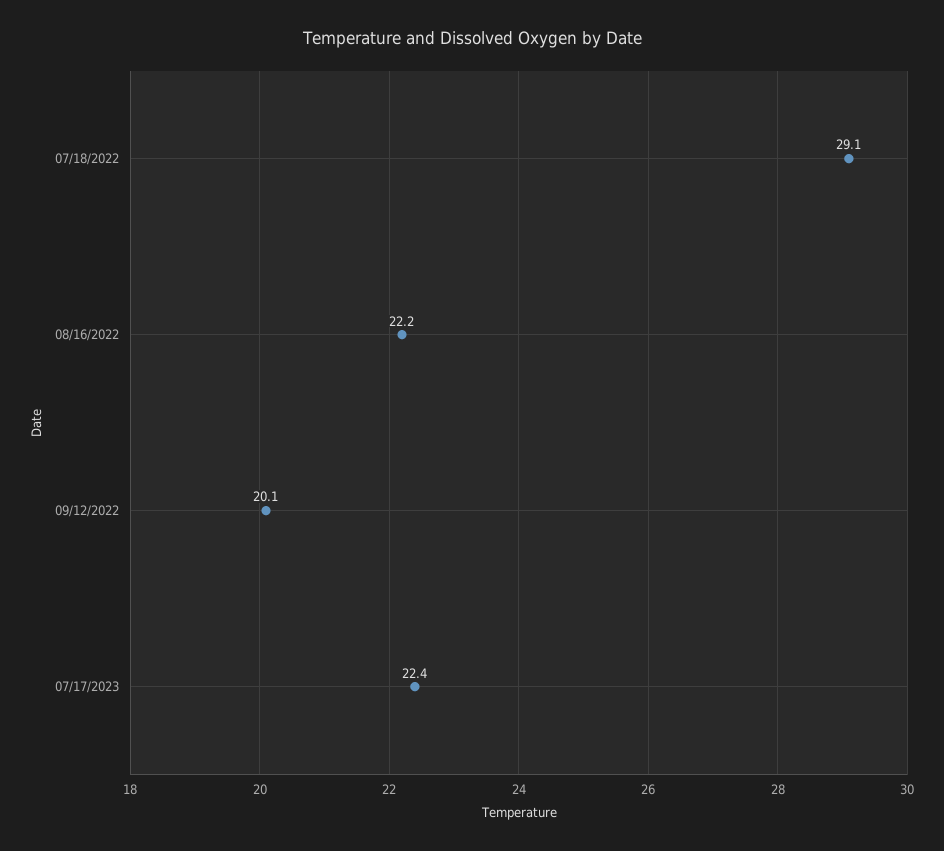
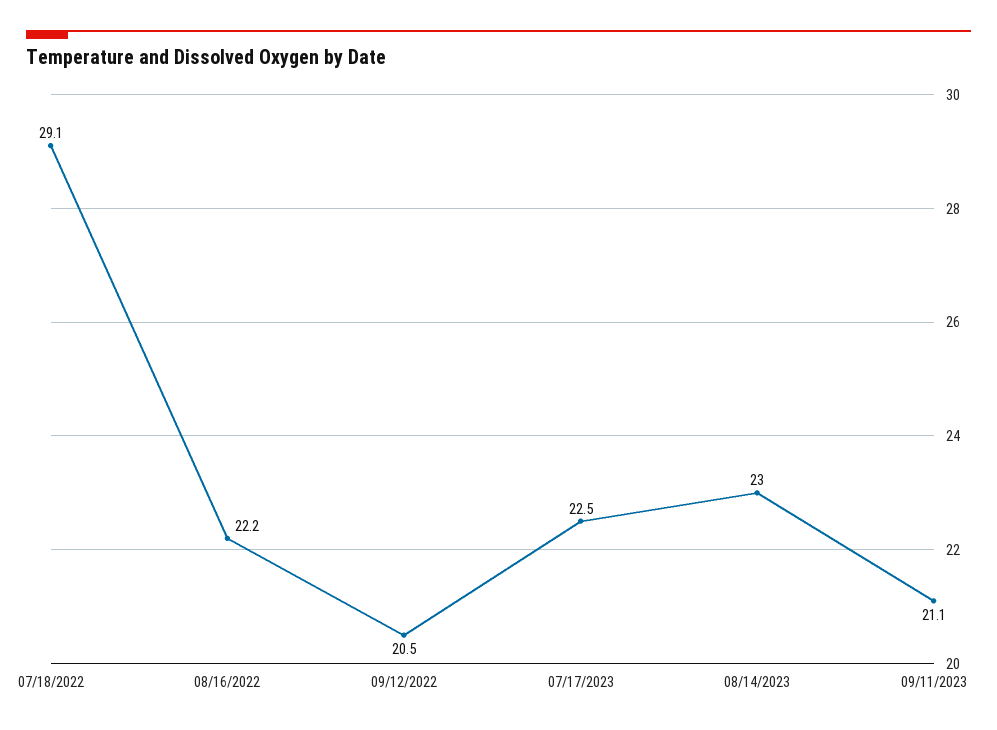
09/12/2022: 20.1 -> 20.5
07/17/2023: 22.4 -> 22.5
08/14/2023: none -> 23
09/11/2023: none -> 21.1

